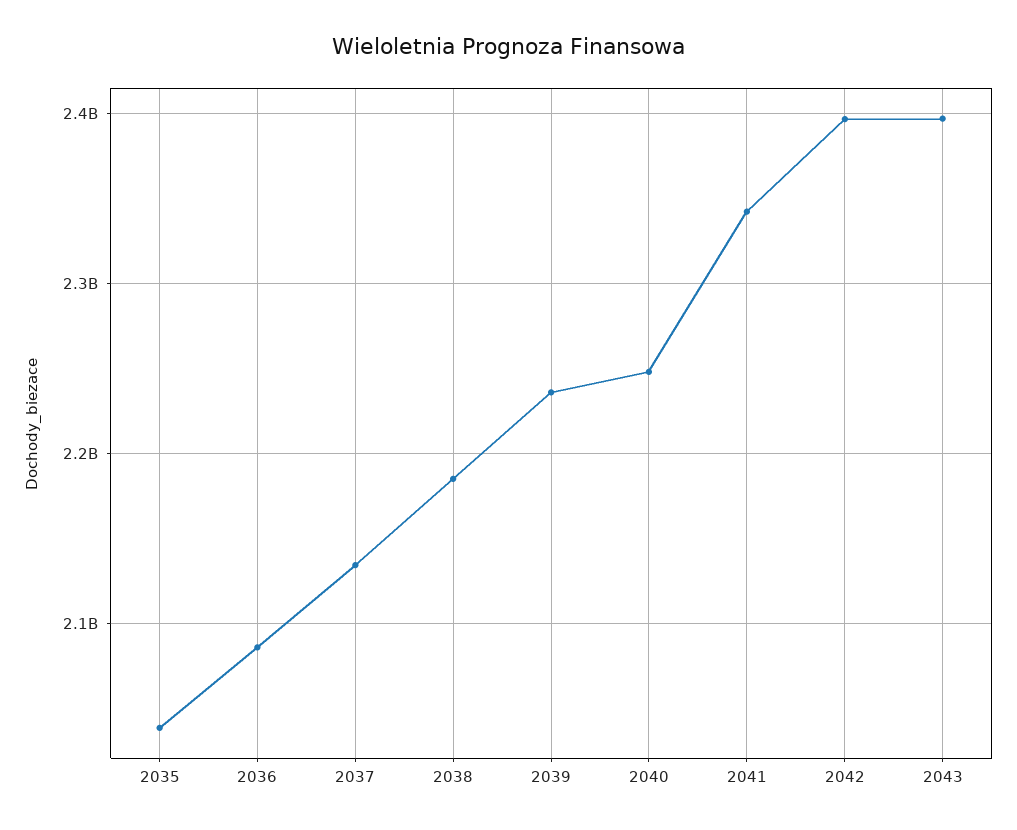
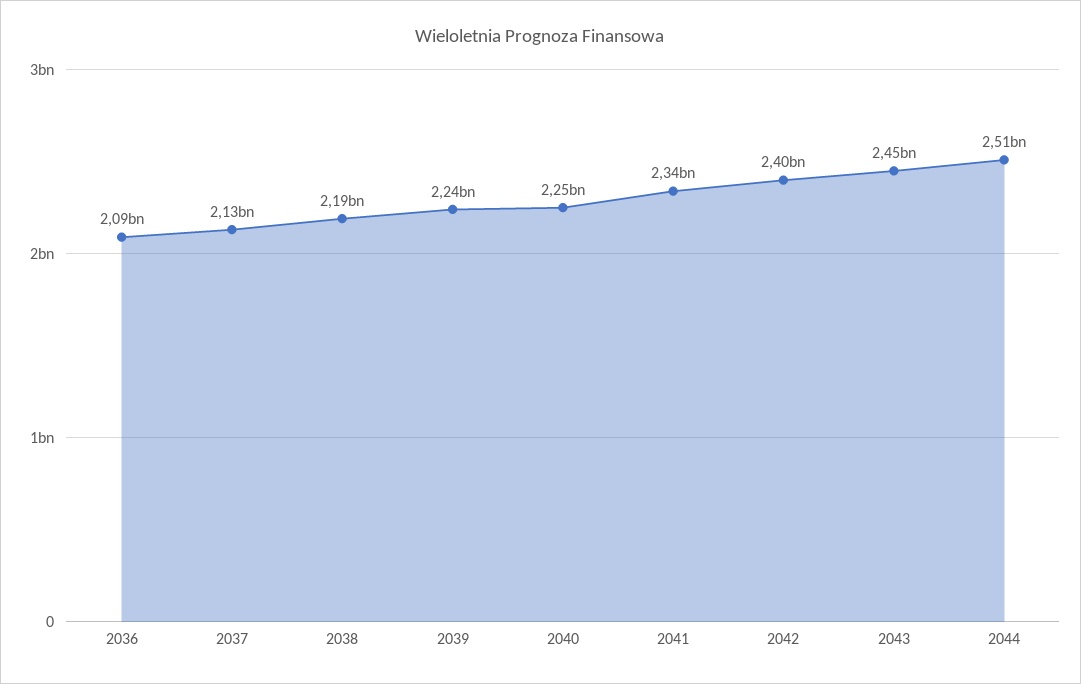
2035: 2040000000 -> none
2043: 2400000000 -> 2450000000
2044: none -> 2510000000

